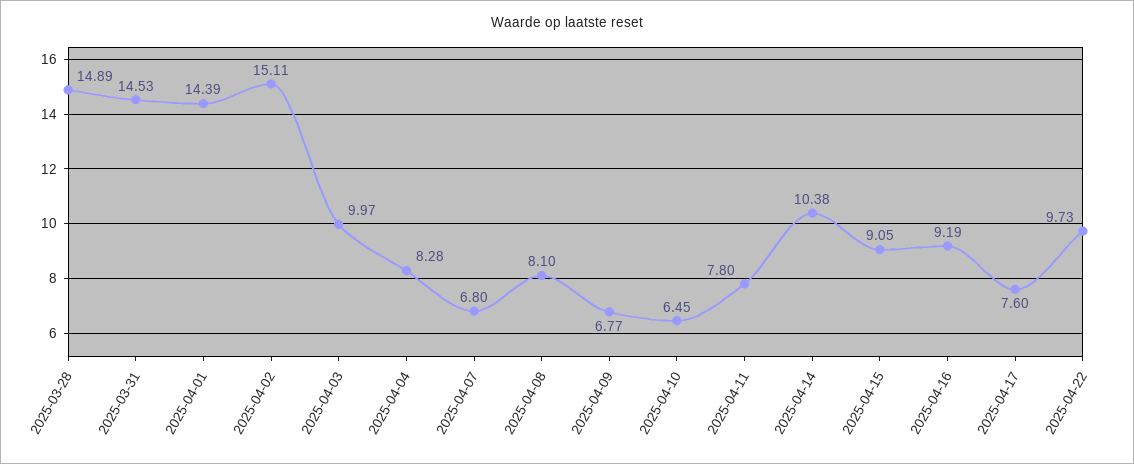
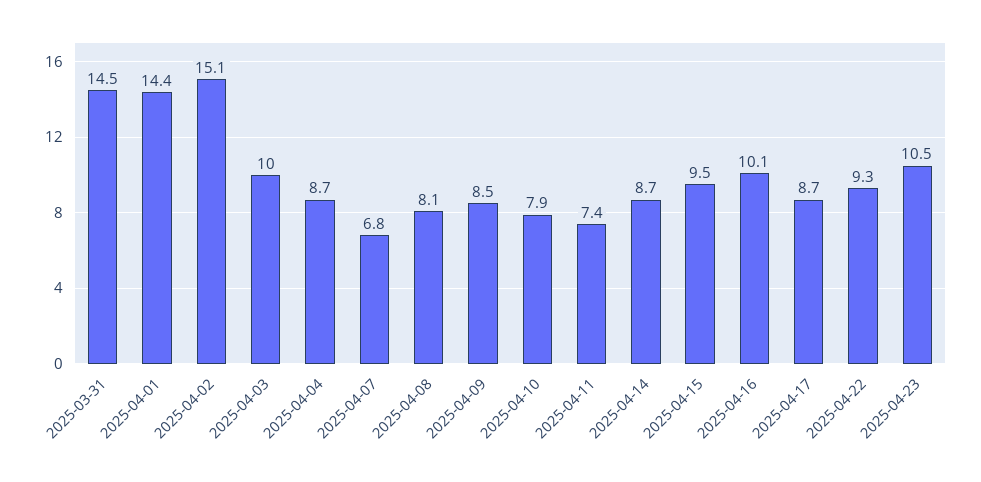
2025-03-28: 14.89 -> none
2025-04-04: 8.28 -> 8.7
2025-04-09: 6.77 -> 8.5
2025-04-10: 6.45 -> 7.9
2025-04-11: 7.8 -> 7.4
2025-04-14: 10.38 -> 8.7
2025-04-15: 9.05 -> 9.5
2025-04-16: 9.19 -> 10.1
2025-04-17: 7.6 -> 8.7
2025-04-22: 9.73 -> 9.3
2025-04-23: none -> 10.5

